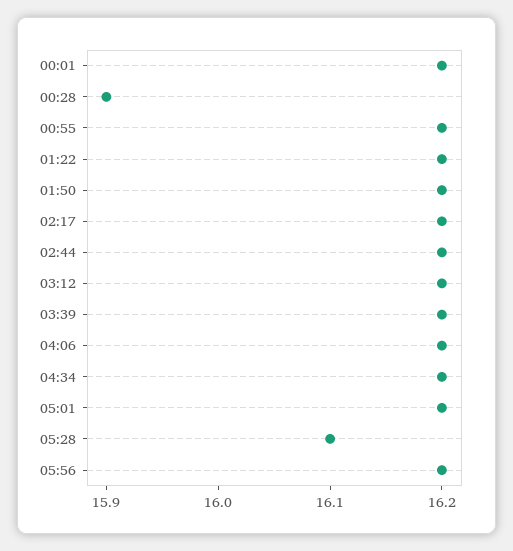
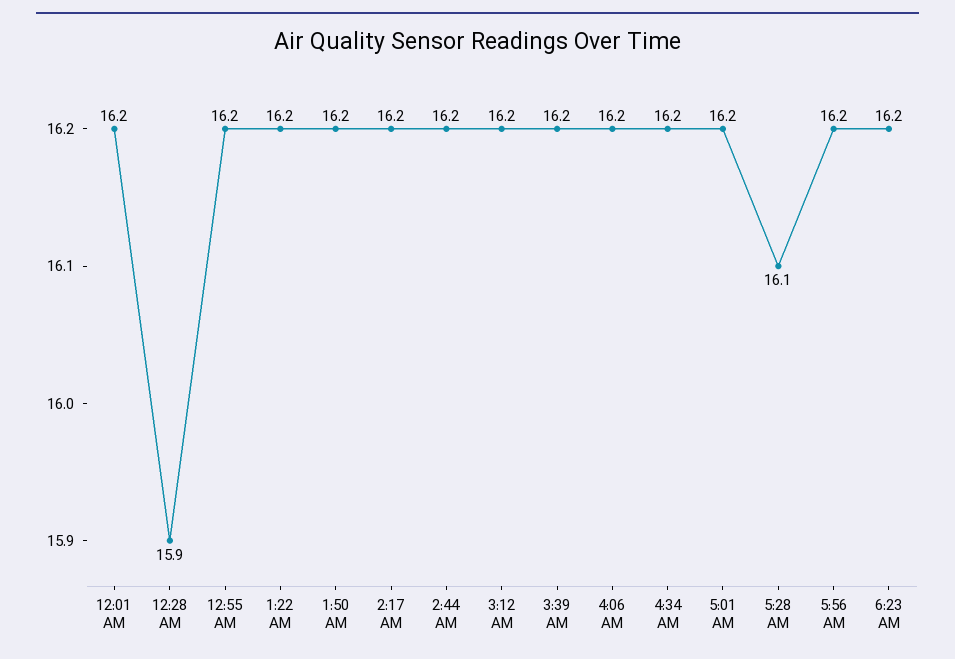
6:23 AM: none -> 16.2

